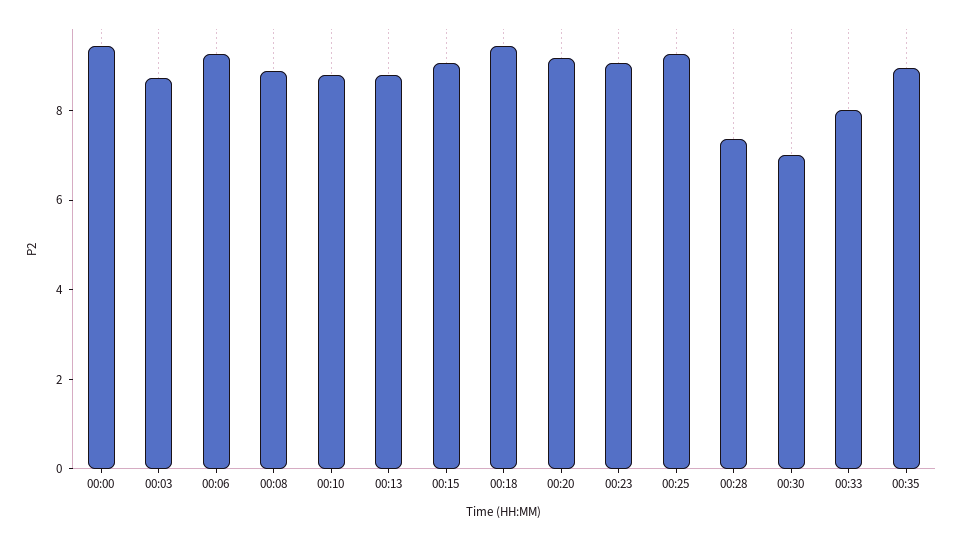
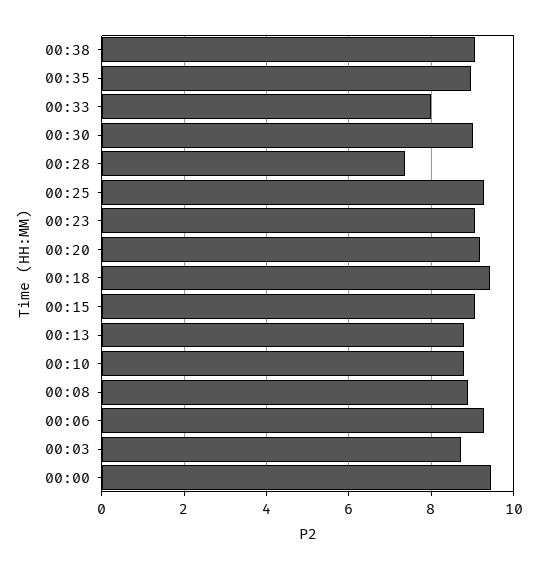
00:30: 7 -> 9
00:38: none -> 9

